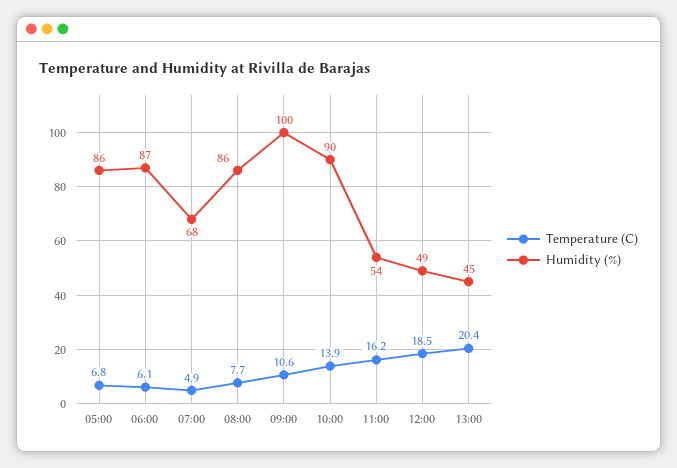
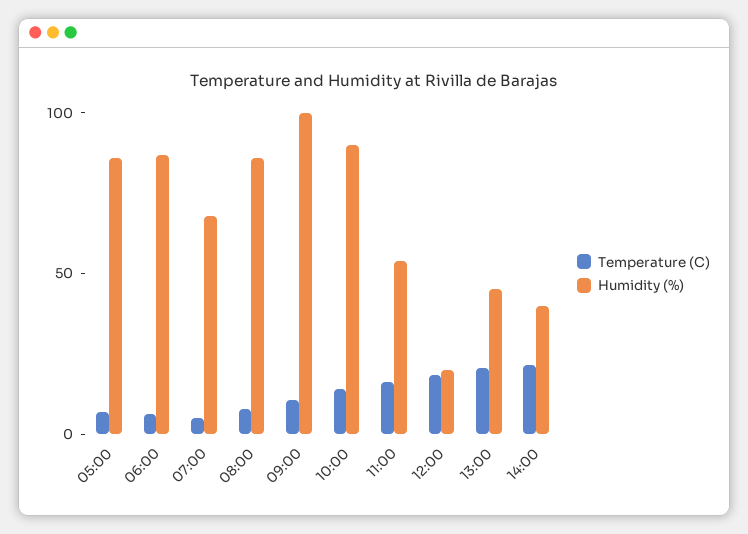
Humidity (%), 12:00: 49 -> 20
Temperature (C), 14:00: none -> 20
Humidity (%), 14:00: none -> 40

